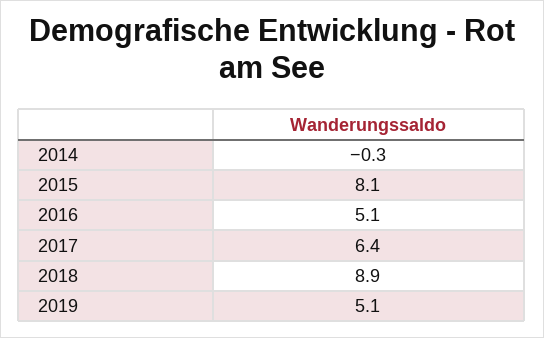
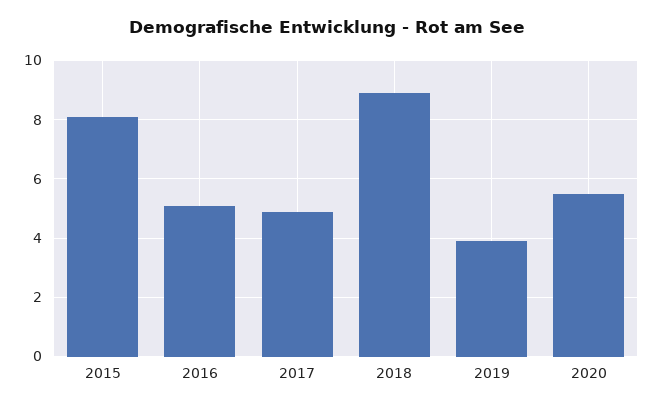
2014: -0.3 -> none
2017: 6.4 -> 5
2019: 5.1 -> 4
2020: none -> 5.5

